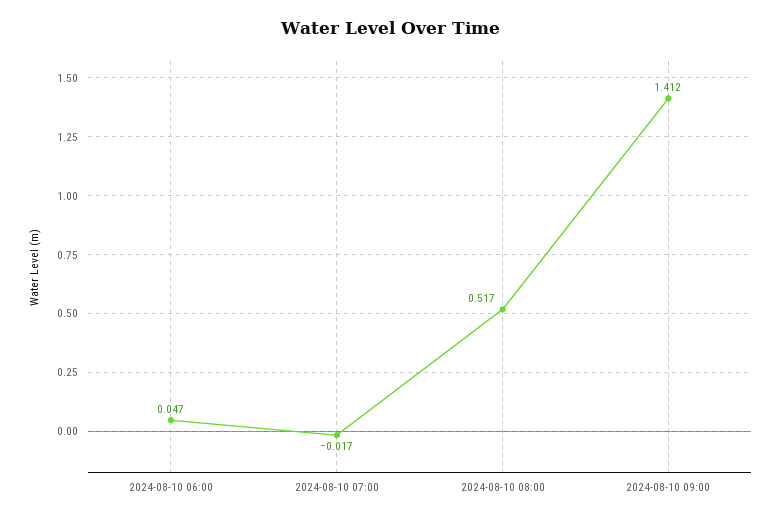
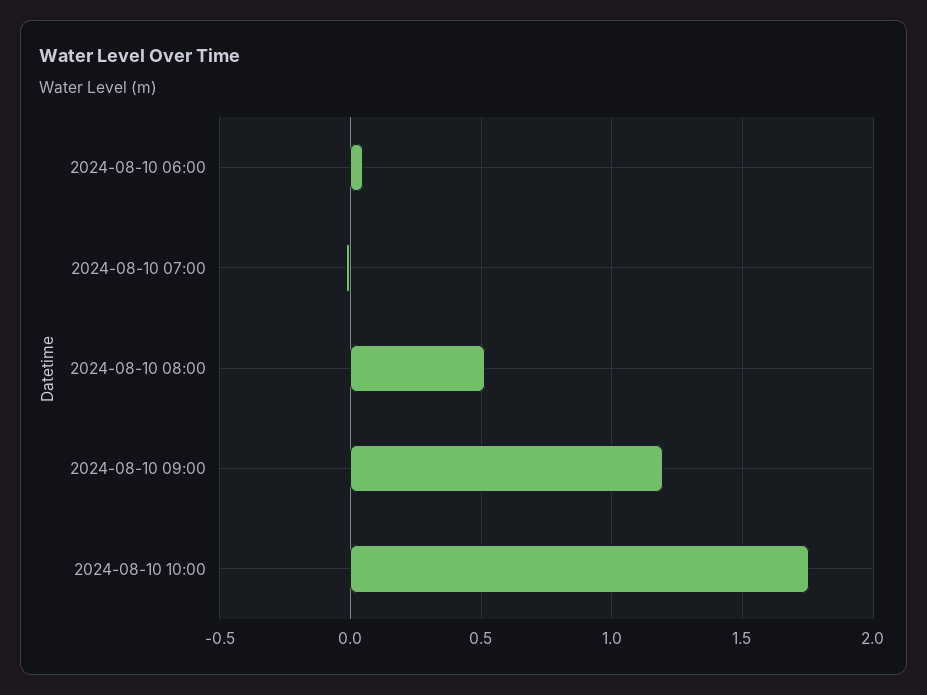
2024-08-10 09:00: 1.412 -> 1.2
2024-08-10 10:00: none -> 1.75

